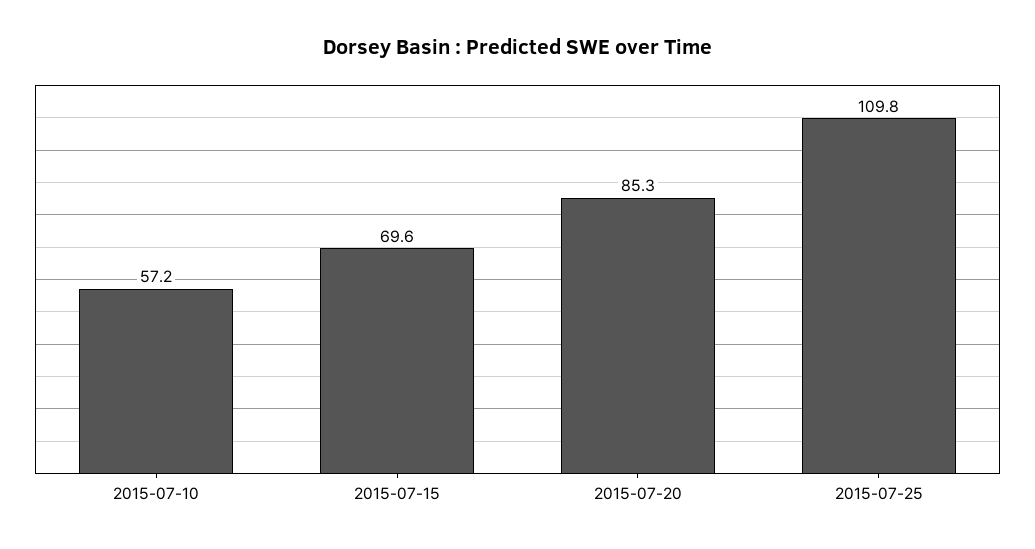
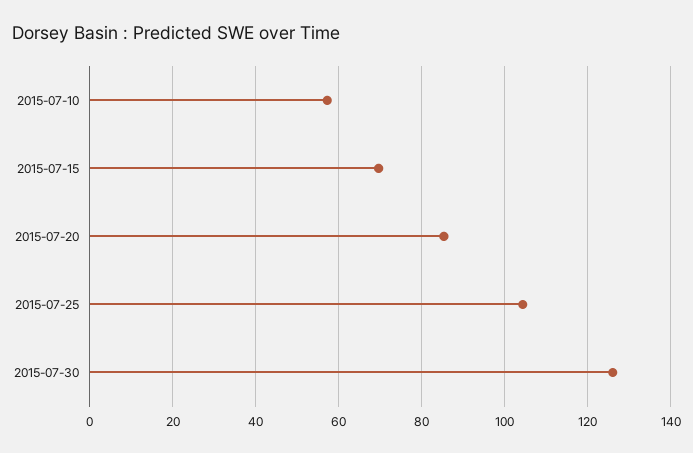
2015-07-25: 109.8 -> 104
2015-07-30: none -> 126

